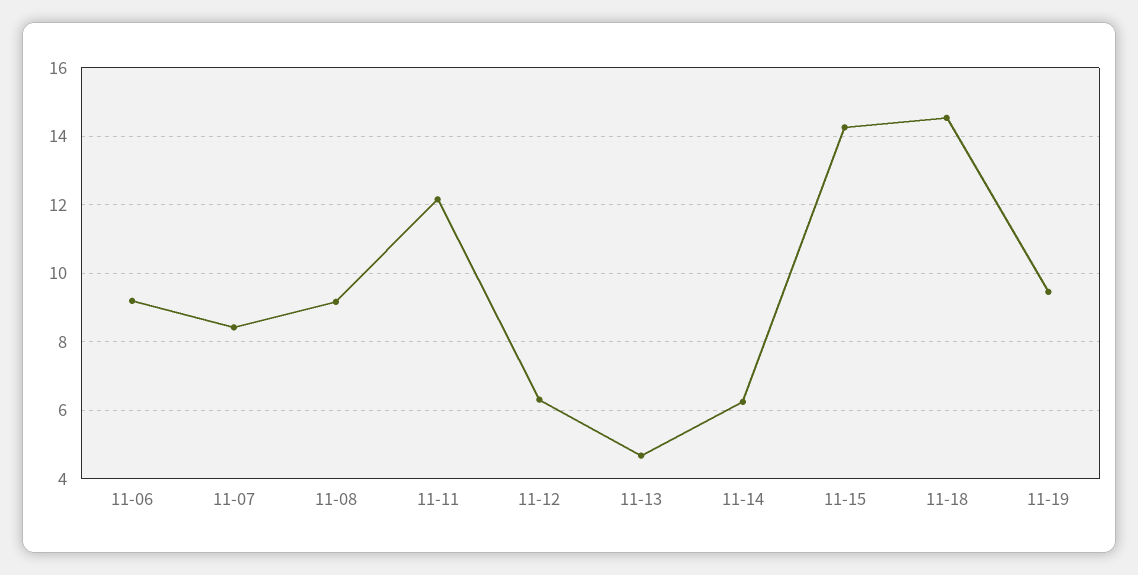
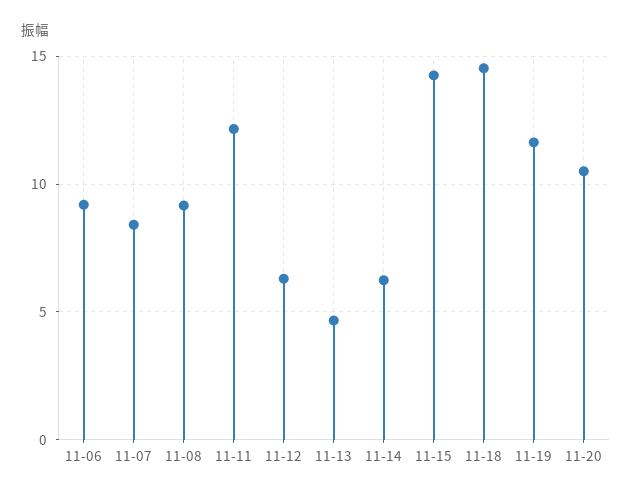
11-19: 9.4 -> 11.5
11-20: none -> 10.5

